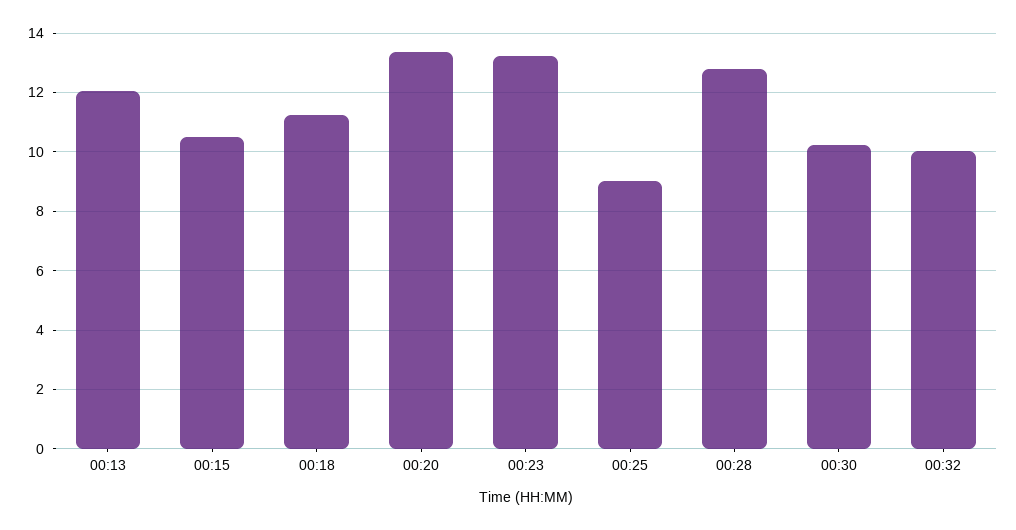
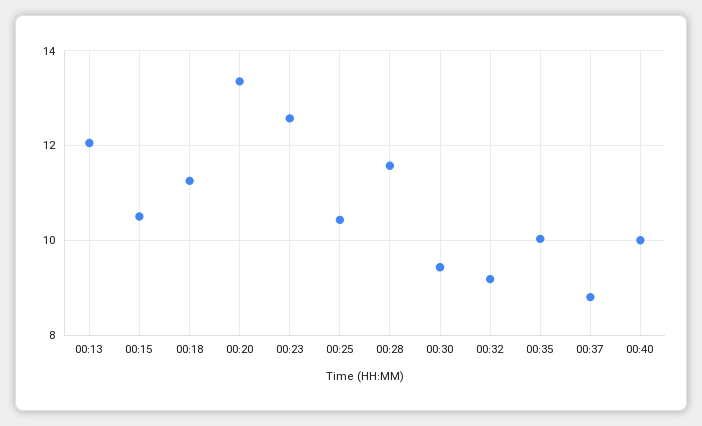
00:23: 13.25 -> 12.6
00:25: 9 -> 10.4
00:28: 12.75 -> 11.6
00:30: 10.25 -> 9.4
00:32: 10 -> 9.2
00:35: none -> 10
00:37: none -> 8.8
00:40: none -> 10

